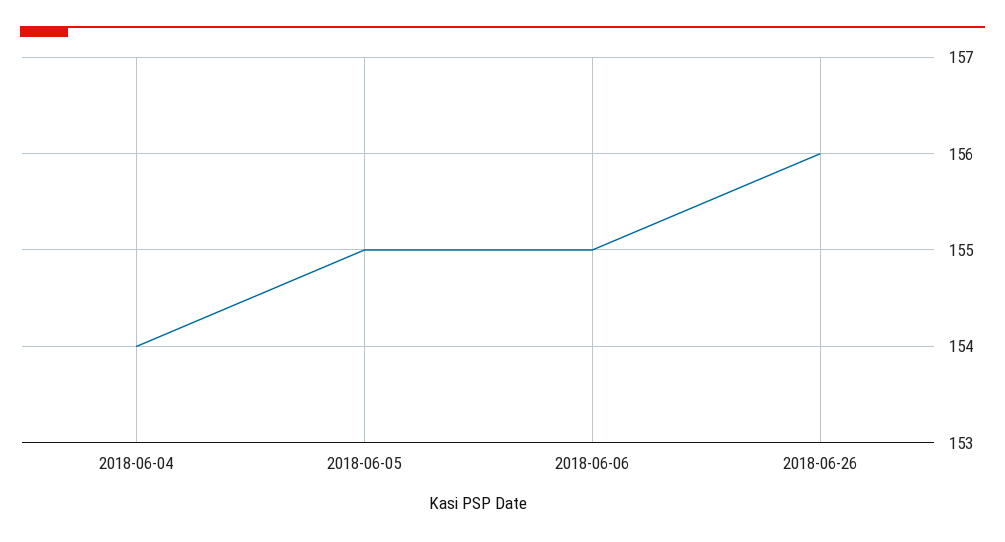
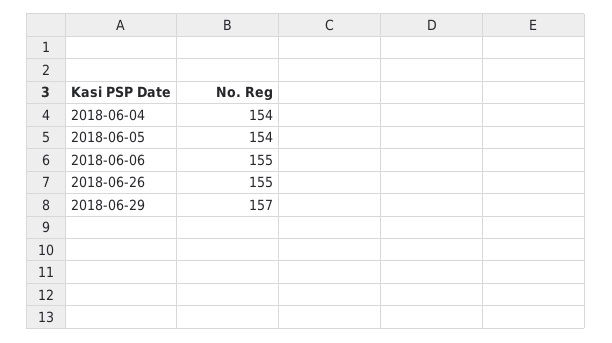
2018-06-05: 155 -> 154
2018-06-26: 156 -> 155
2018-06-29: none -> 157

